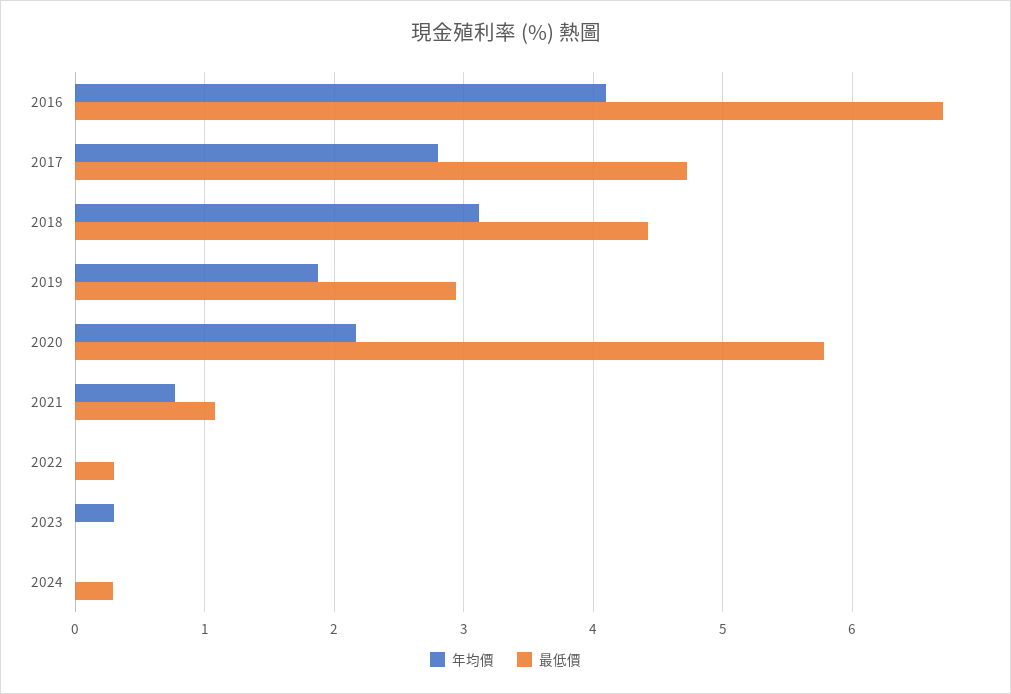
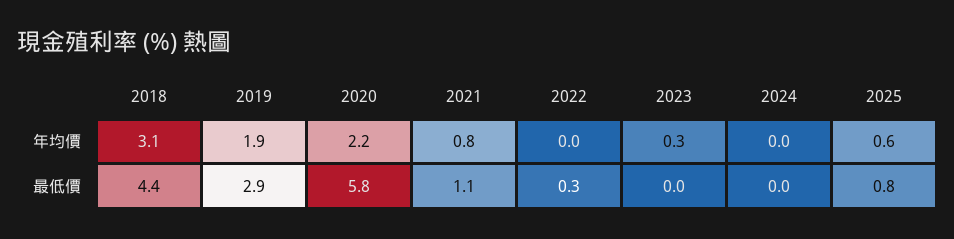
年均價, 2016: 4.1 -> none
最低價, 2016: 6.7 -> none
年均價, 2017: 2.8 -> none
最低價, 2017: 4.7 -> none
最低價, 2024: 0.3 -> 0
年均價, 2025: none -> 0.6
最低價, 2025: none -> 0.8

